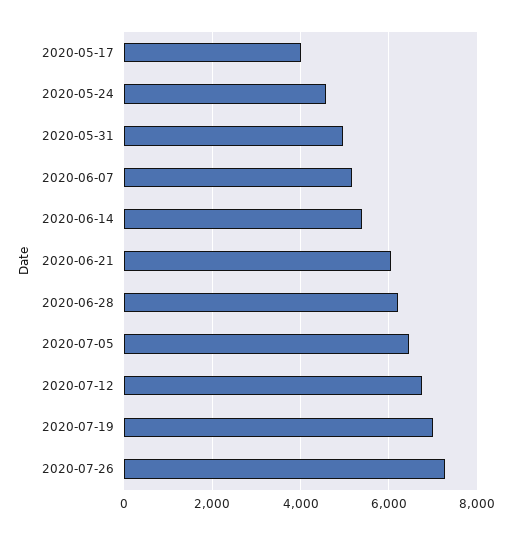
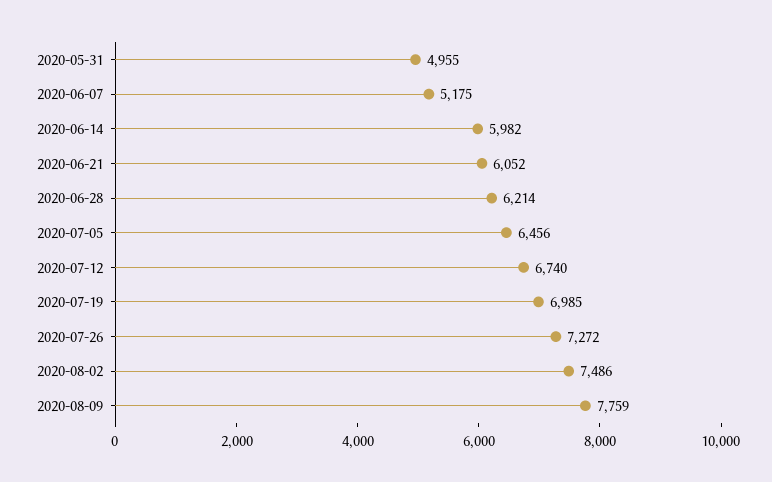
2020-05-17: 4000 -> none
2020-05-24: 4600 -> none
2020-06-14: 5400 -> 5982
2020-08-02: none -> 7486
2020-08-09: none -> 7759

